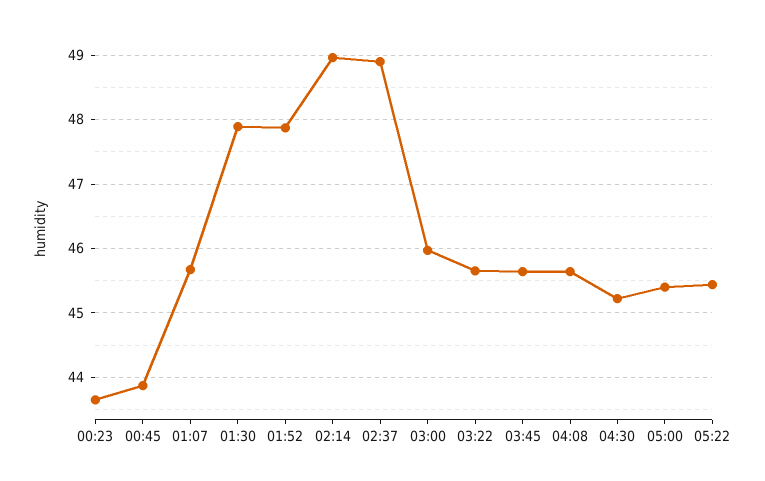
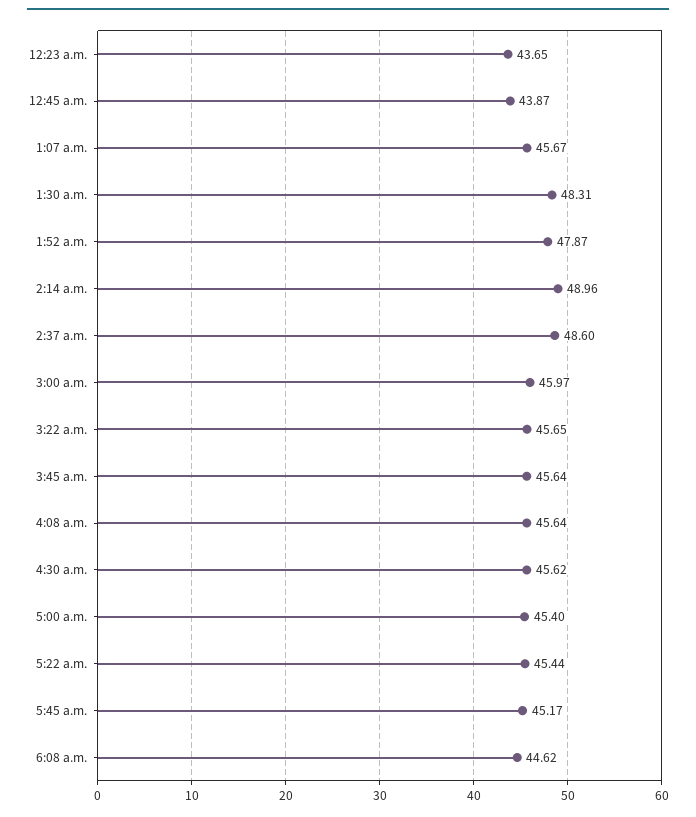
01:30: 47.9 -> 48.31
02:37: 48.9 -> 48.6
04:30: 45.2 -> 45.62
5:45 a.m.: none -> 45.17
6:08 a.m.: none -> 44.62

